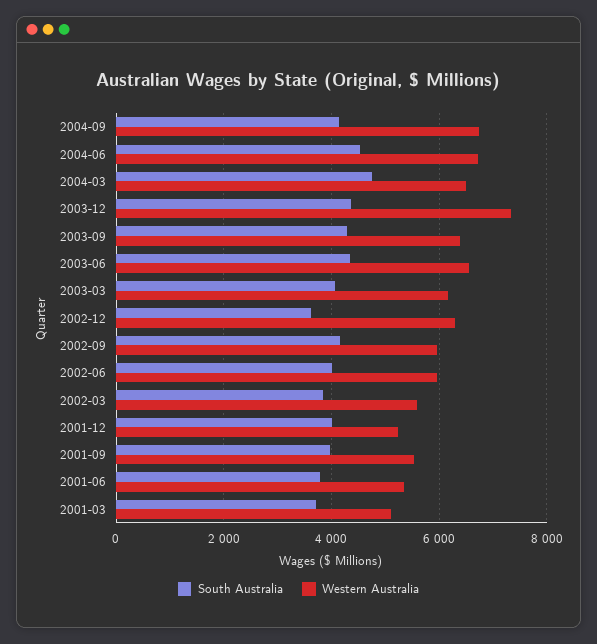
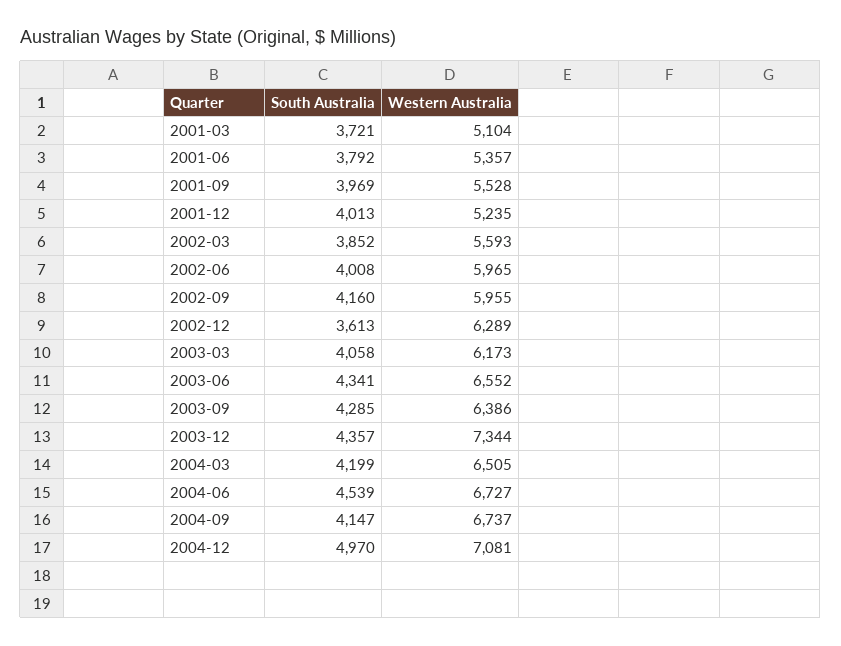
South Australia, 2004-03: 4800 -> 4199
South Australia, 2004-12: none -> 4970
Western Australia, 2004-12: none -> 7081

